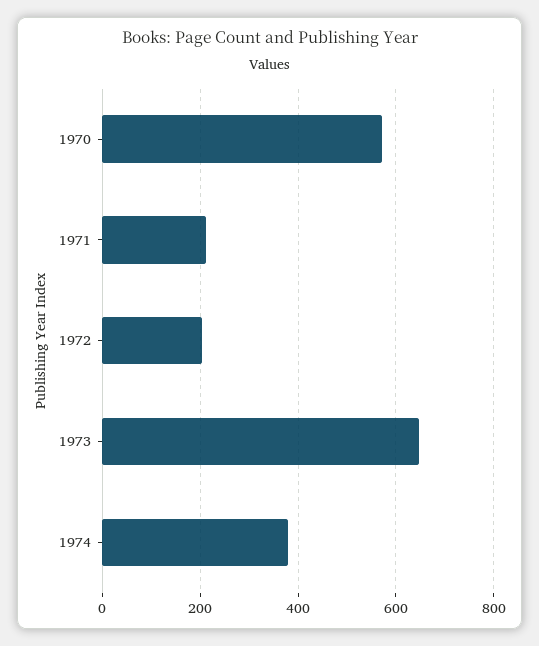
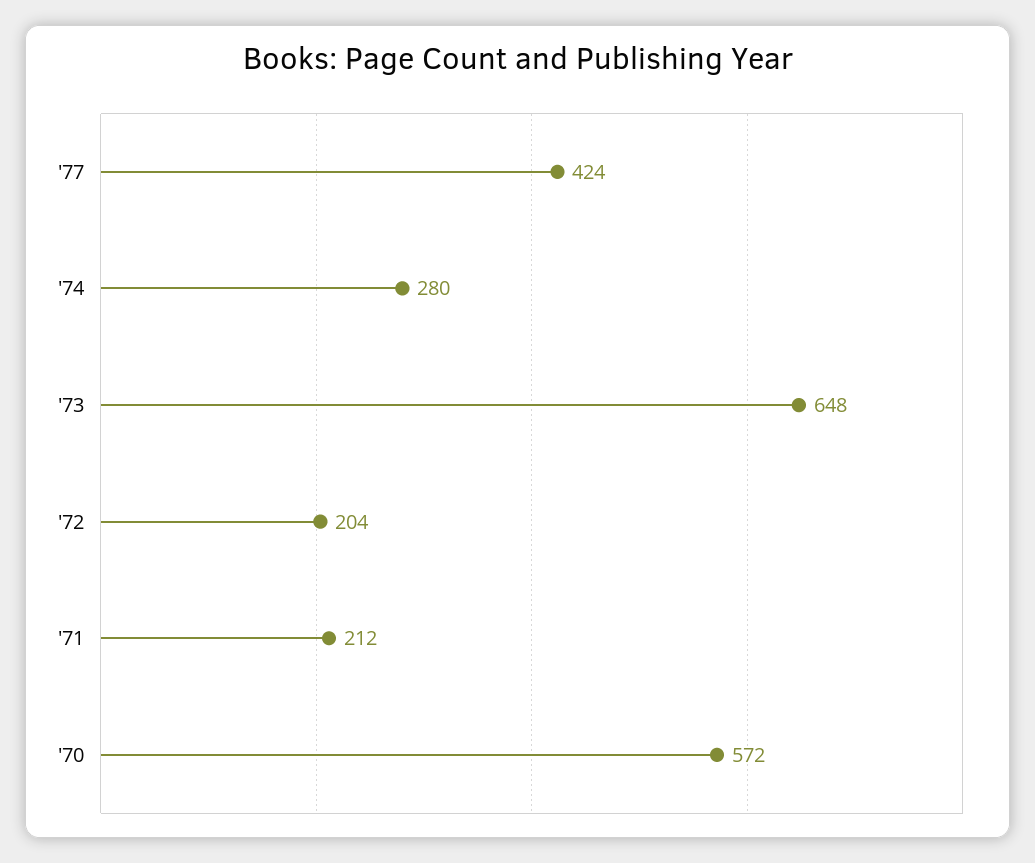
1974: 380 -> 280
'77: none -> 424

